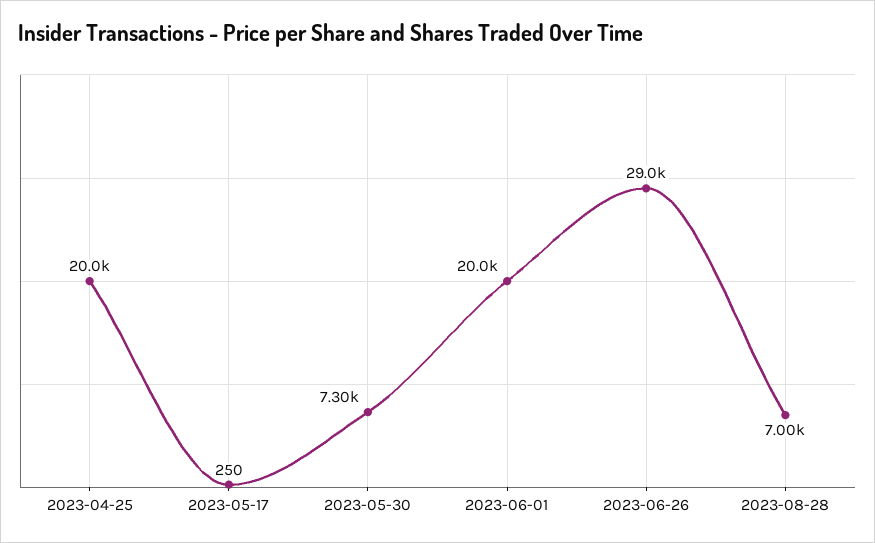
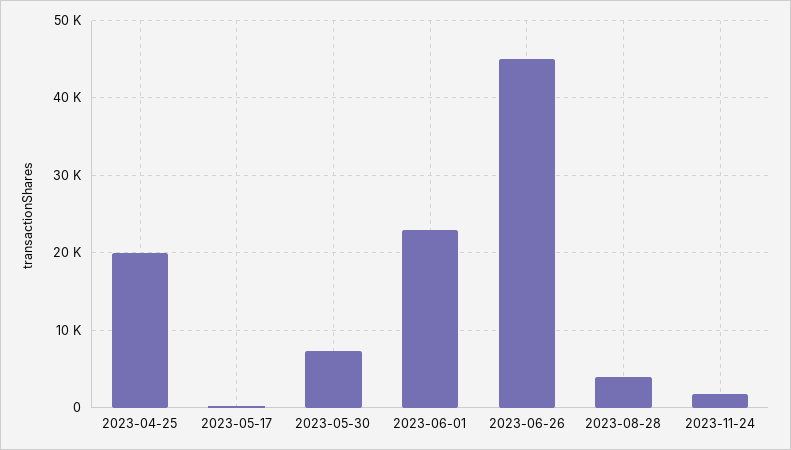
2023-06-01: 20000 -> 23000
2023-06-26: 29000 -> 45000
2023-08-28: 7000 -> 4000
2023-11-24: none -> 2000

